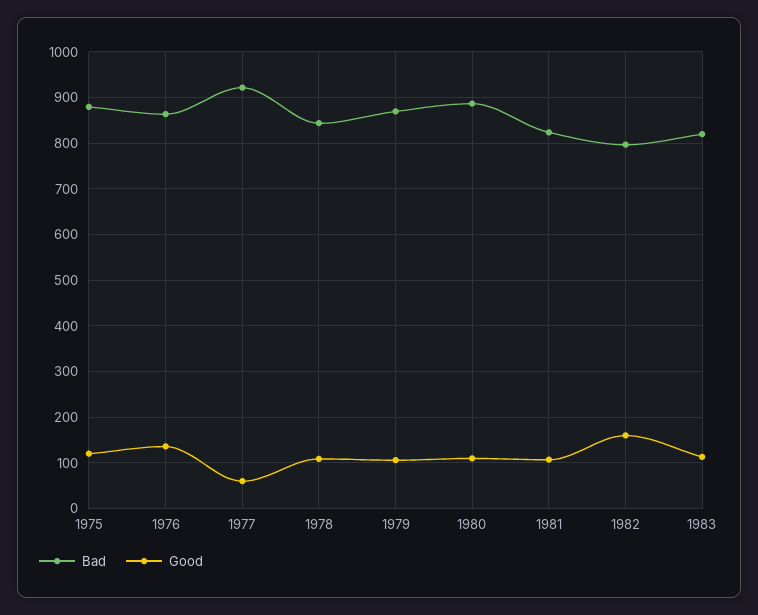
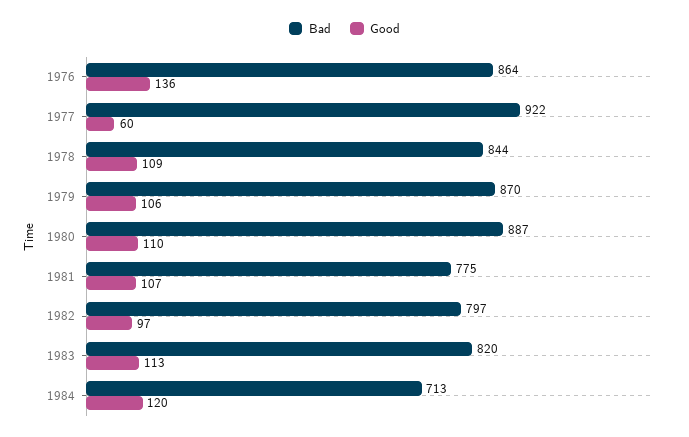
Bad, 1975: 880 -> none
Good, 1975: 120 -> none
Bad, 1981: 820 -> 775
Good, 1982: 160 -> 97
Bad, 1984: none -> 713
Good, 1984: none -> 120

